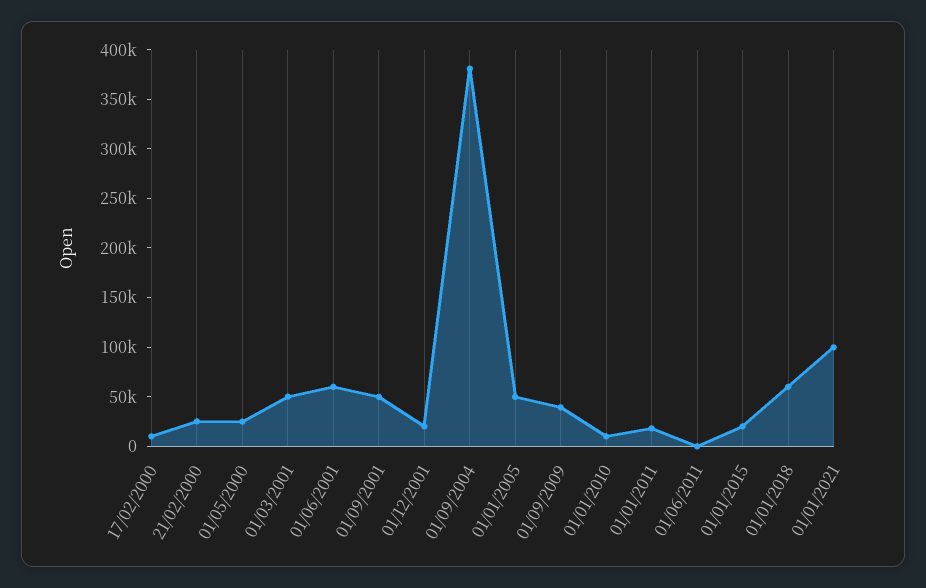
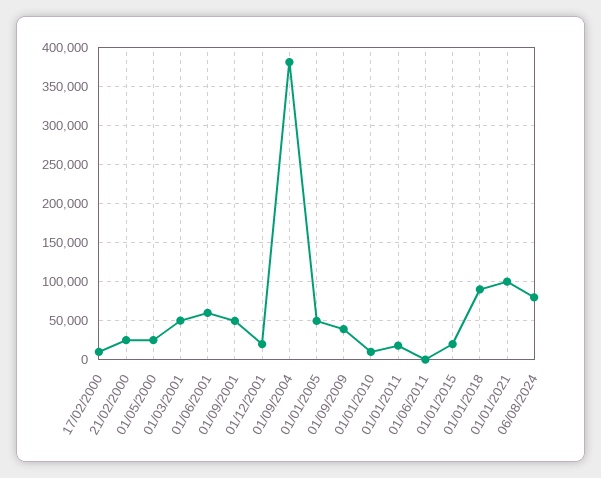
01/01/2018: 60000 -> 90000
06/08/2024: none -> 80000

